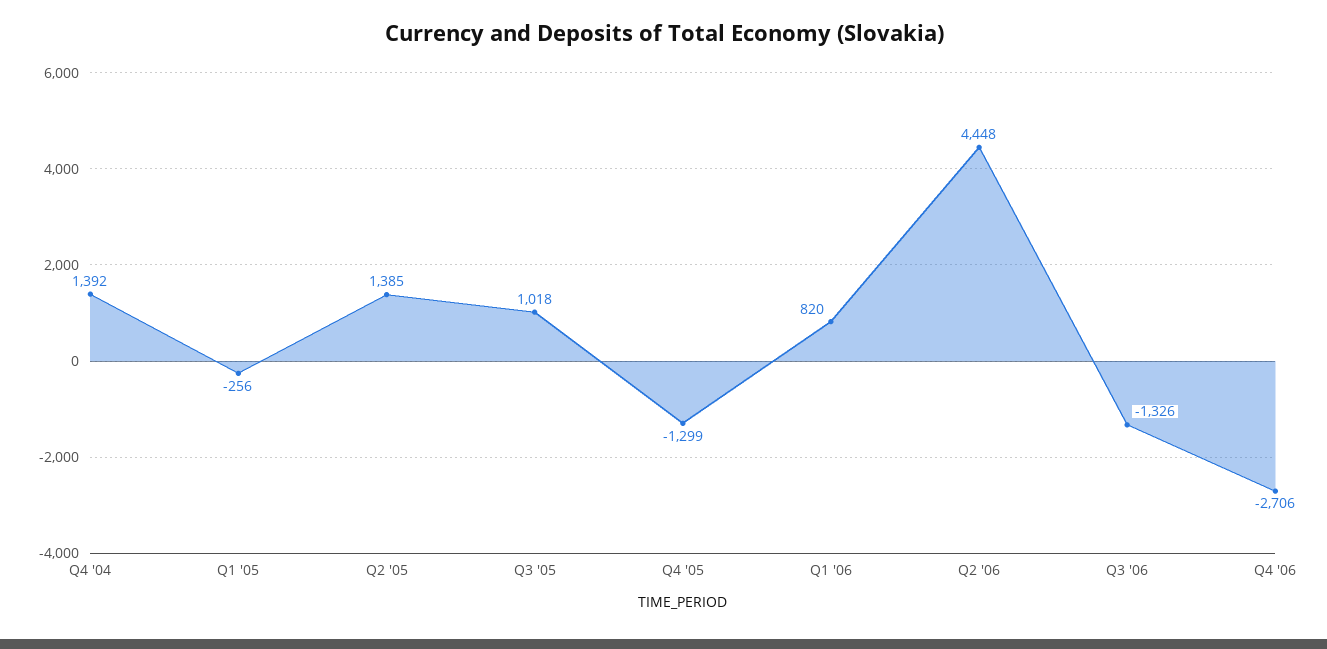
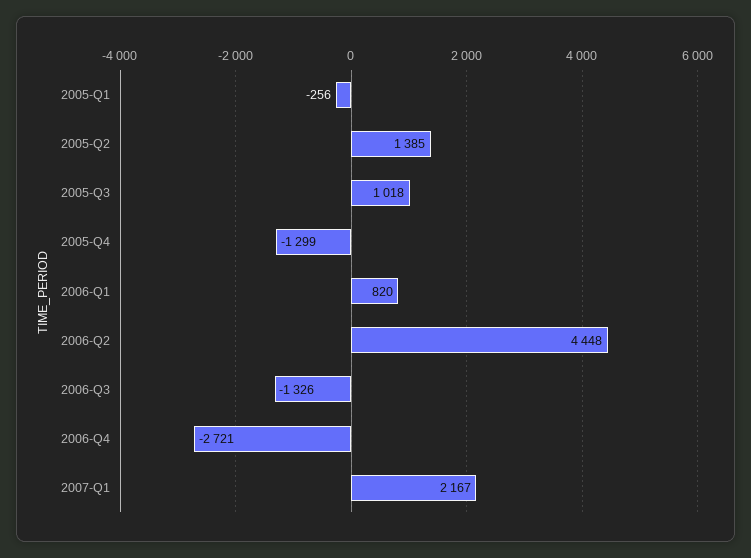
Q4 '04: 1392 -> none
Q4 '06: -2706 -> -2721
2007-Q1: none -> 2167

